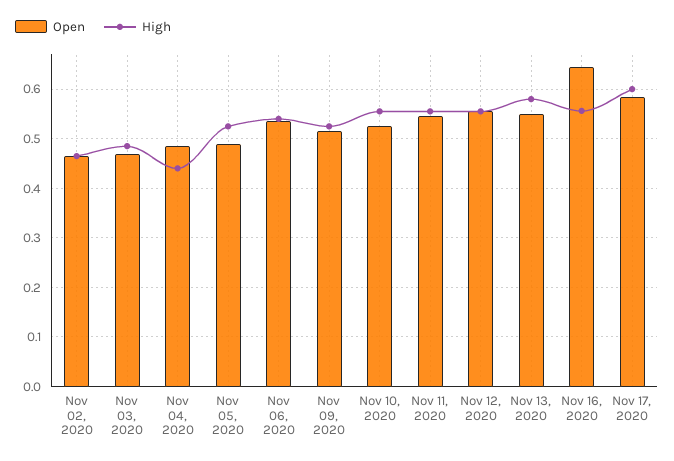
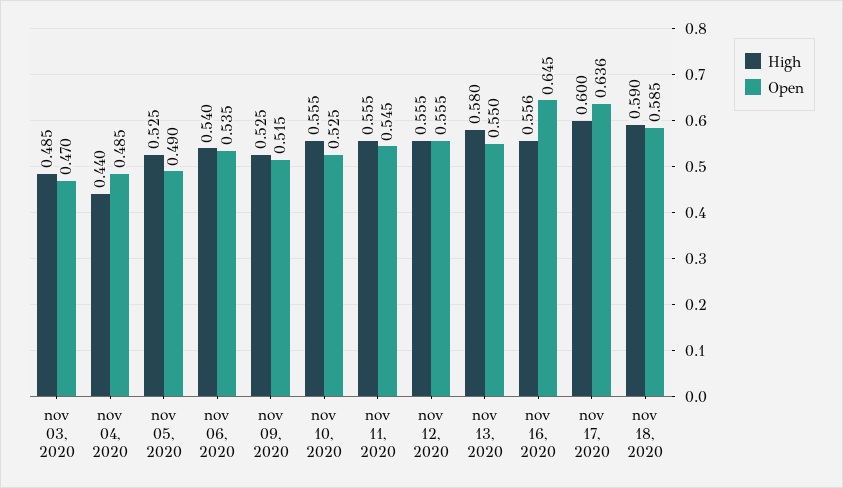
Open, Nov 02, 2020: 0.46 -> none
High, Nov 02, 2020: 0.46 -> none
Open, Nov 17, 2020: 0.58 -> 0.636
High, nov 18, 2020: none -> 0.59
Open, nov 18, 2020: none -> 0.585

